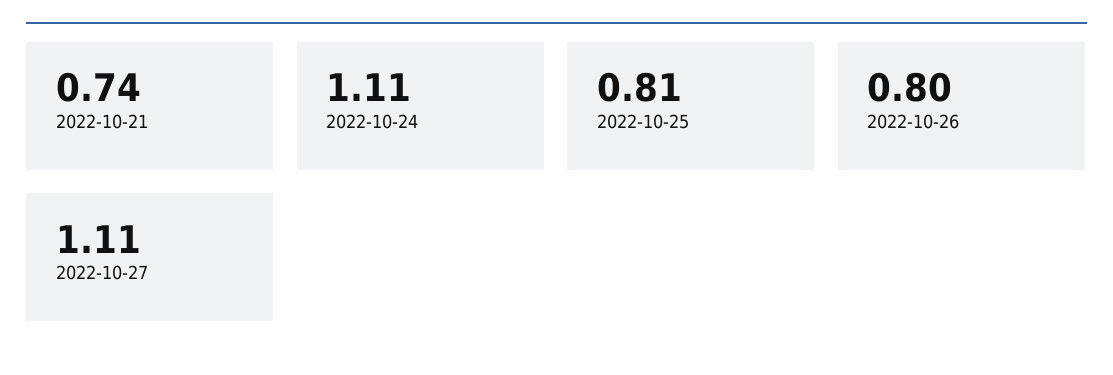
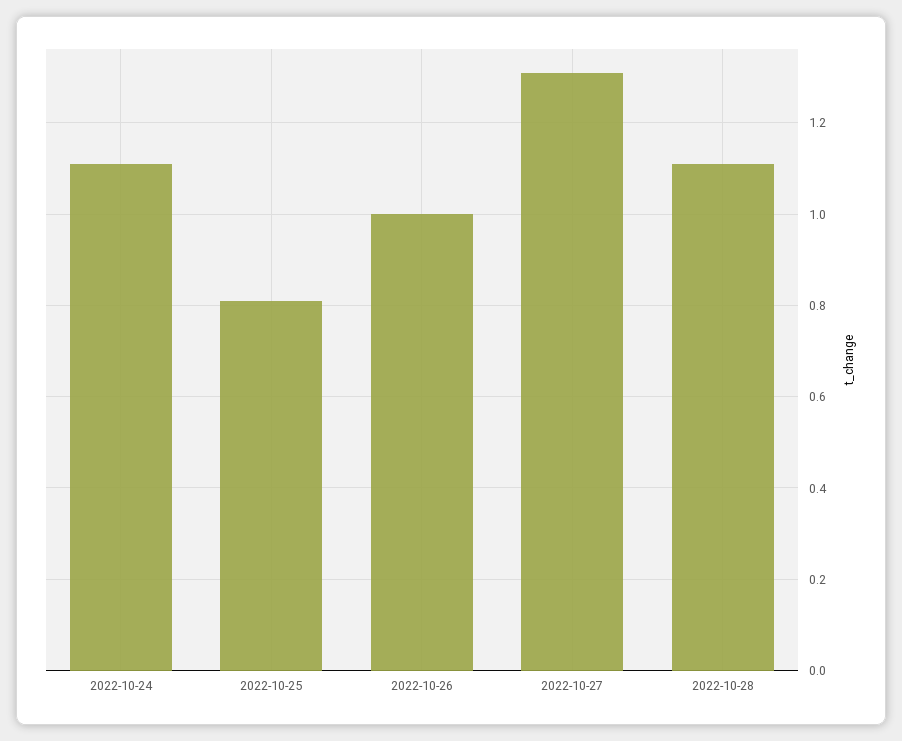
2022-10-21: 0.74 -> none
2022-10-26: 0.8 -> 1
2022-10-27: 1.11 -> 1.3
2022-10-28: none -> 1.1

